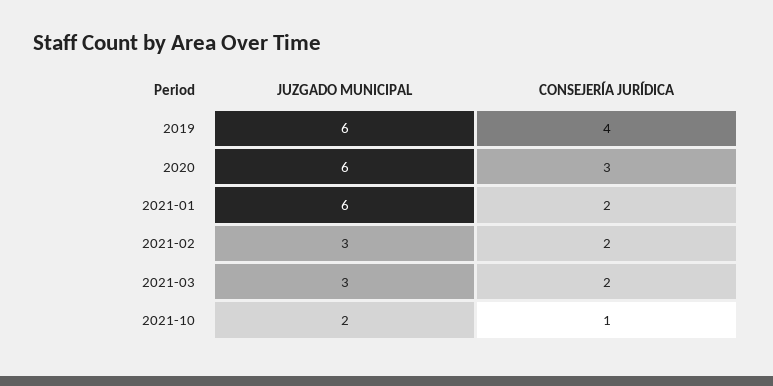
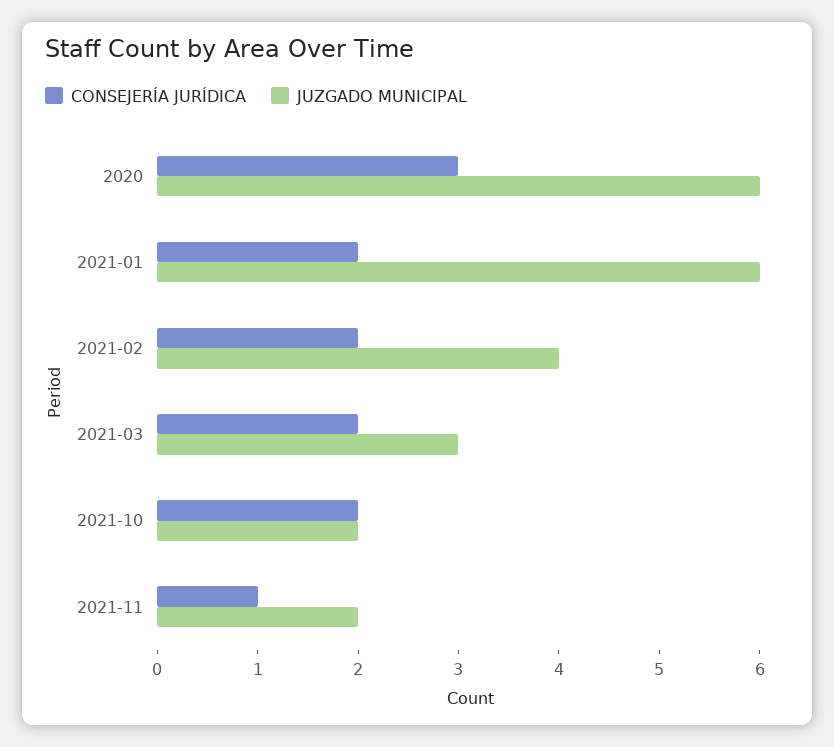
JUZGADO MUNICIPAL, 2019: 6 -> none
CONSEJERÍA JURÍDICA, 2019: 4 -> none
JUZGADO MUNICIPAL, 2021-02: 3 -> 4
CONSEJERÍA JURÍDICA, 2021-10: 1 -> 2
CONSEJERÍA JURÍDICA, 2021-11: none -> 1
JUZGADO MUNICIPAL, 2021-11: none -> 2

